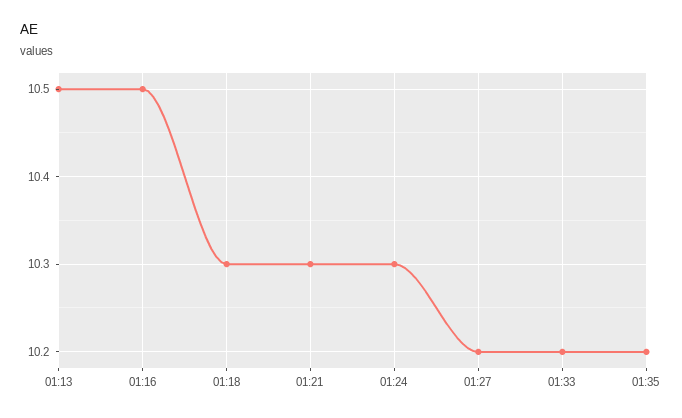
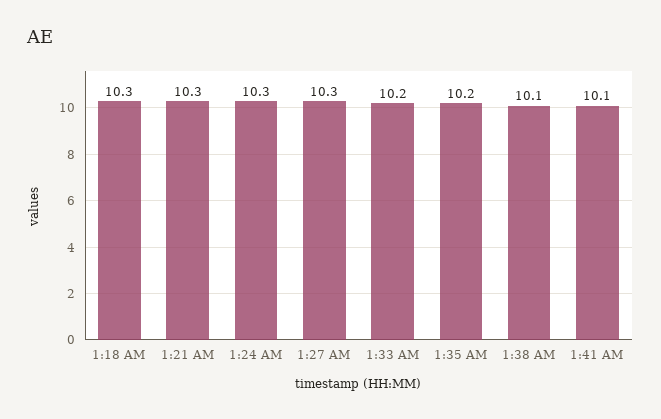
01:13: 10.5 -> none
01:16: 10.5 -> none
01:27: 10.2 -> 10.3
1:38 AM: none -> 10.1
1:41 AM: none -> 10.1

